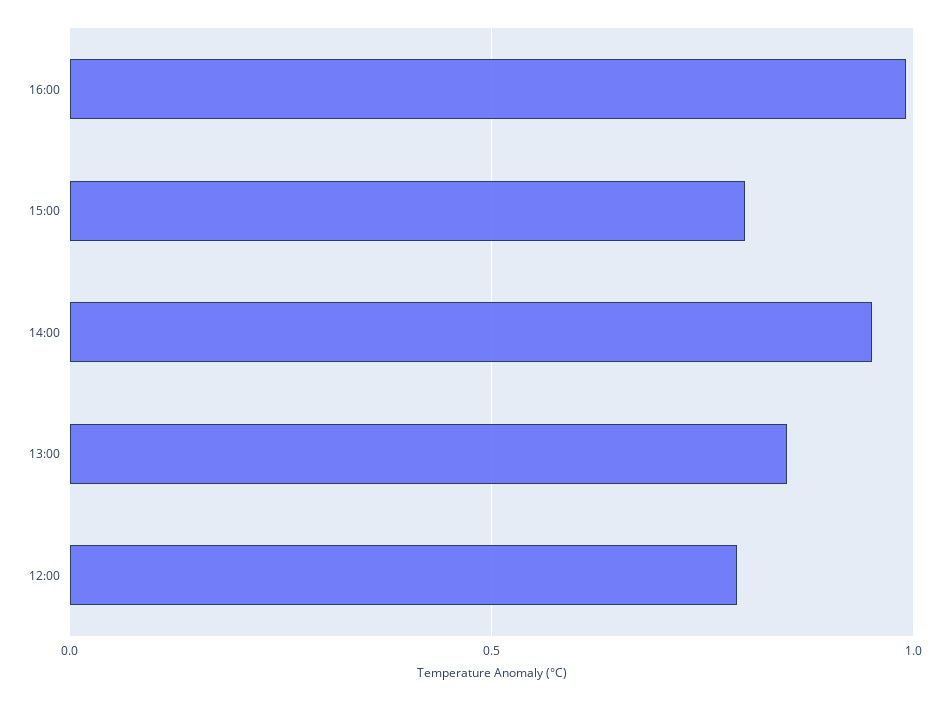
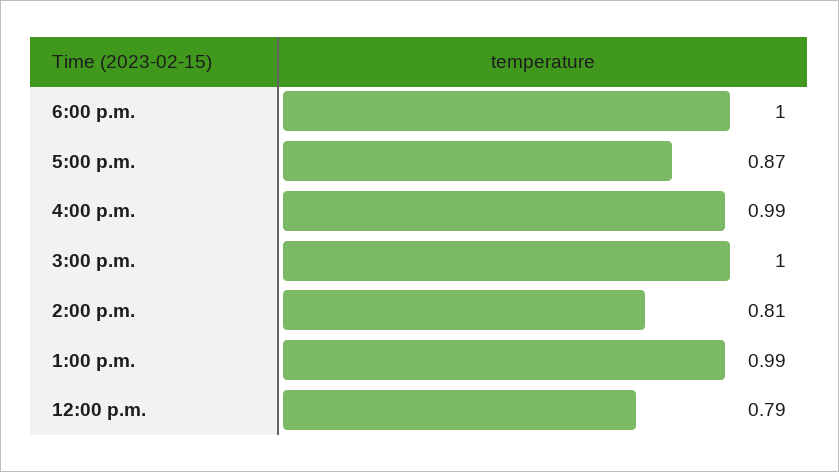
15:00: 0.8 -> 1
14:00: 0.95 -> 0.81
13:00: 0.85 -> 0.99
6:00 p.m.: none -> 1
5:00 p.m.: none -> 0.87

